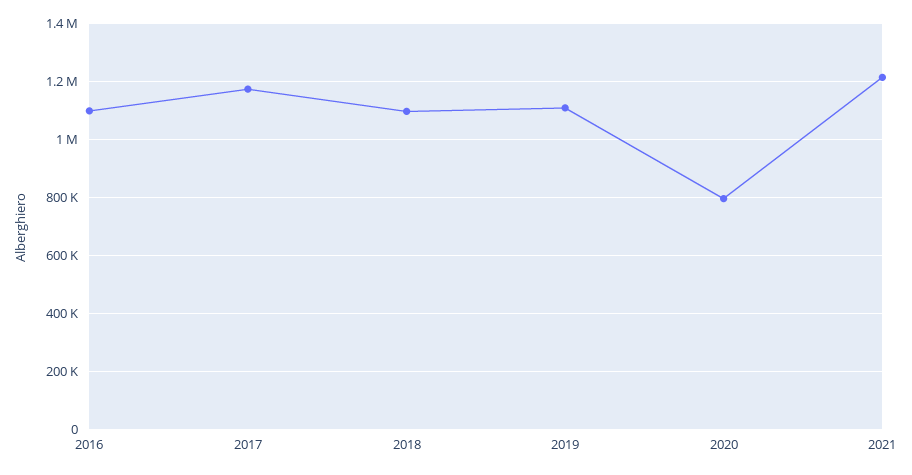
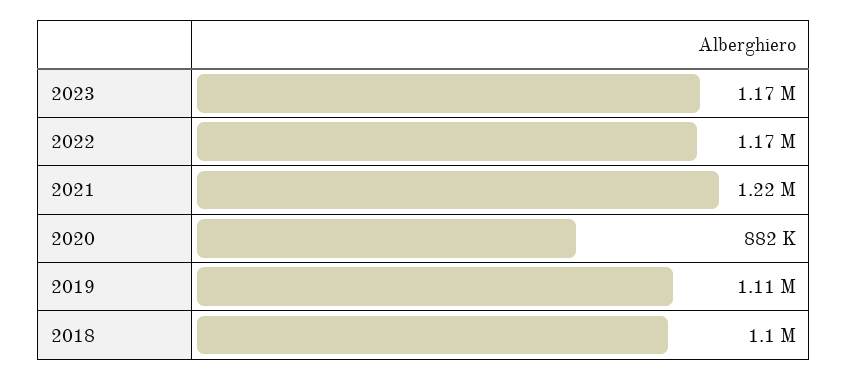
2016: 1100000 -> none
2017: 1175000 -> none
2020: 800000 -> 882000
2023: none -> 1170000
2022: none -> 1170000

